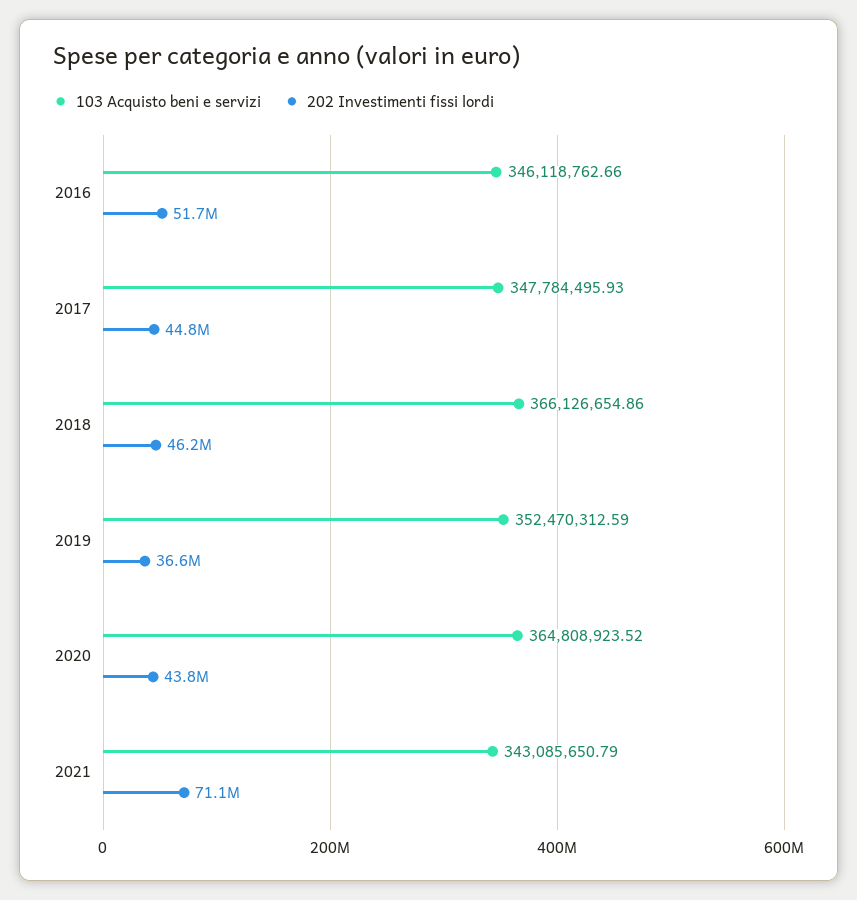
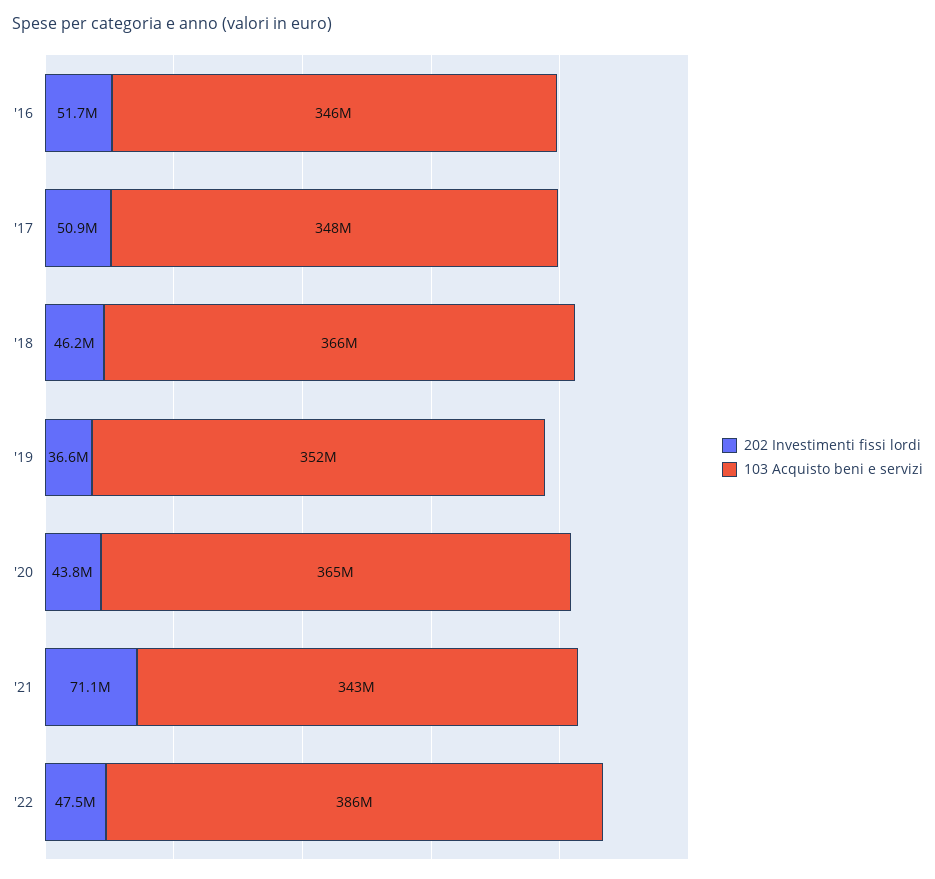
202 Investimenti fissi lordi, 2017: 44800000 -> 50900000
202 Investimenti fissi lordi, '22: none -> 47500000
103 Acquisto beni e servizi, '22: none -> 386000000

